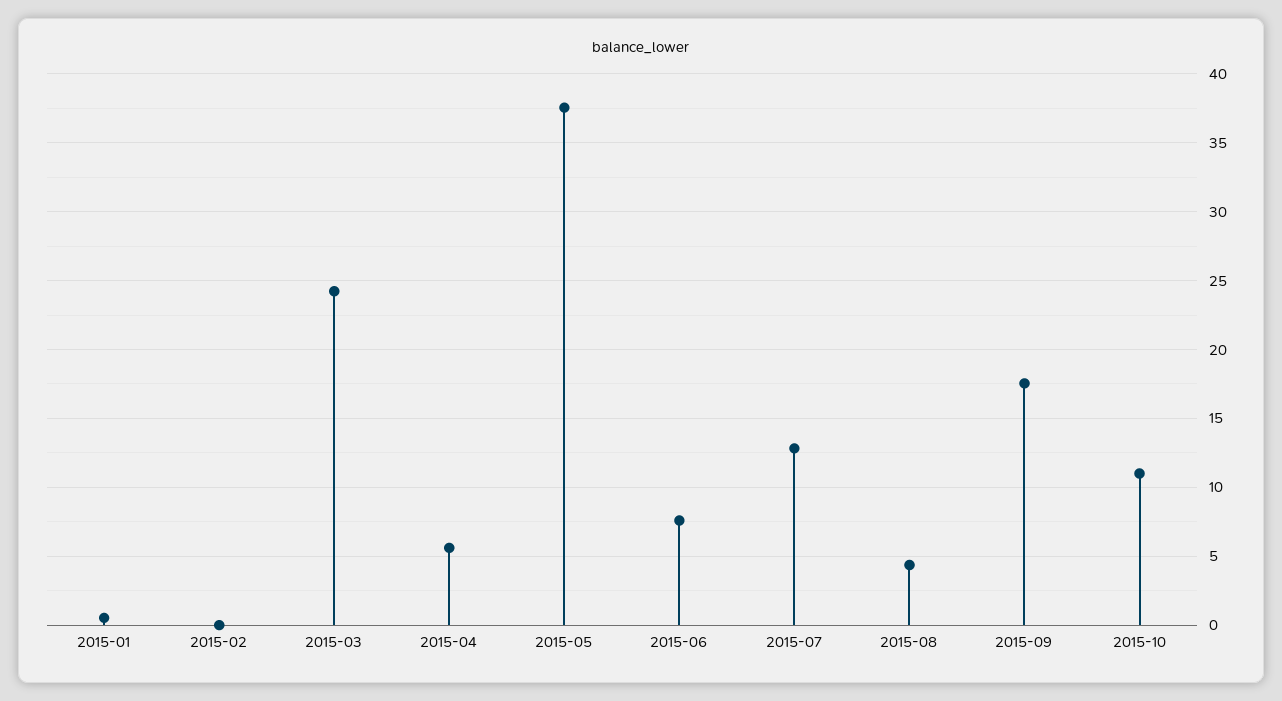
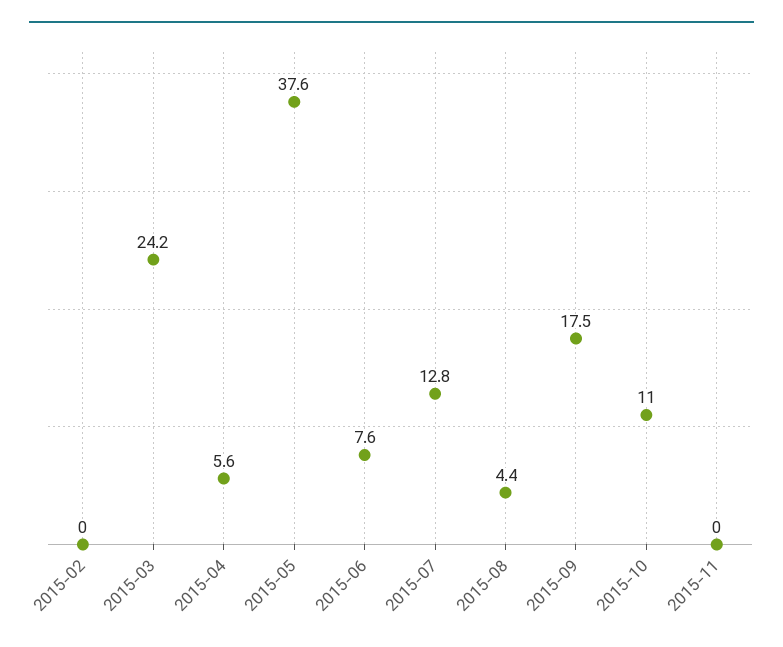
2015-01: 0.5 -> none
2015-11: none -> 0

